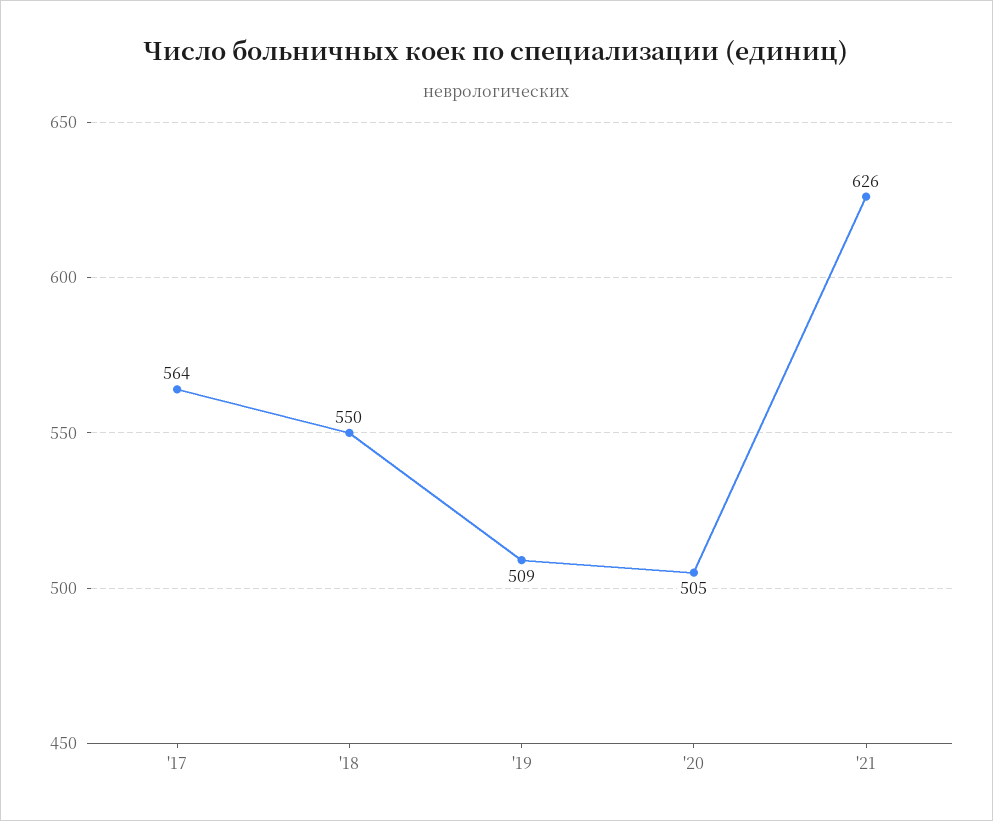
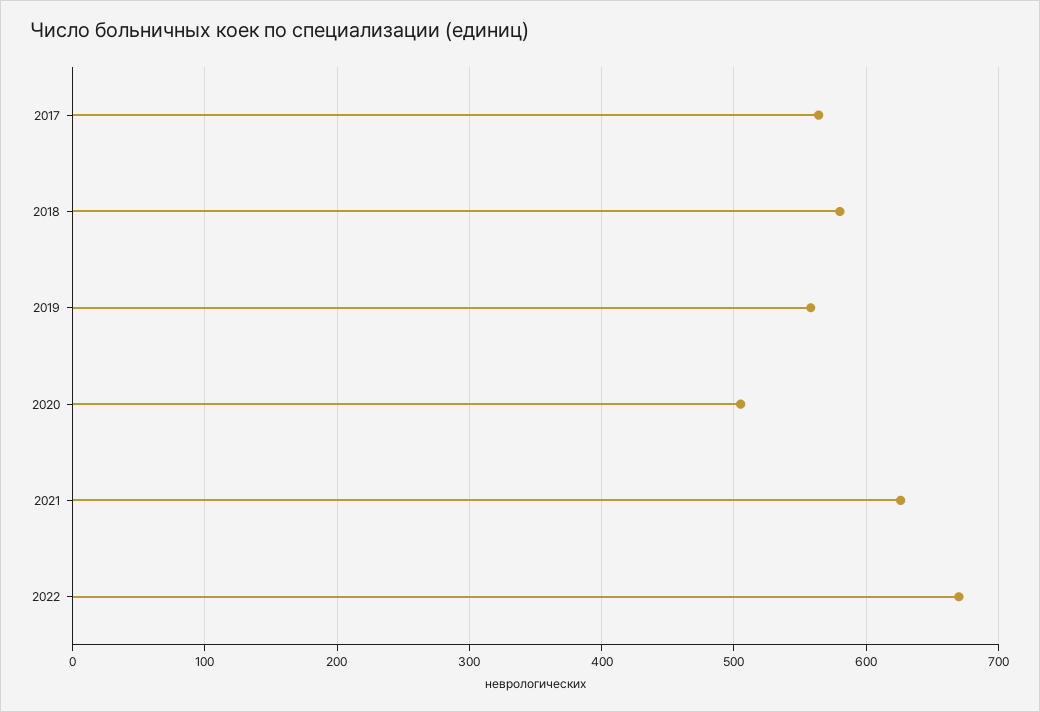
'18: 550 -> 580
'19: 509 -> 560
2022: none -> 670

